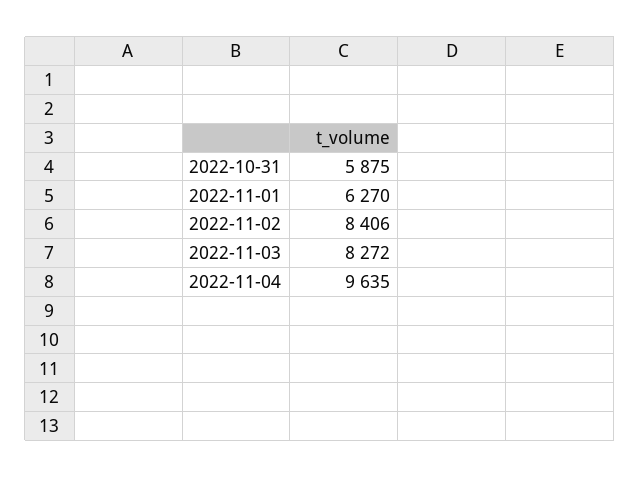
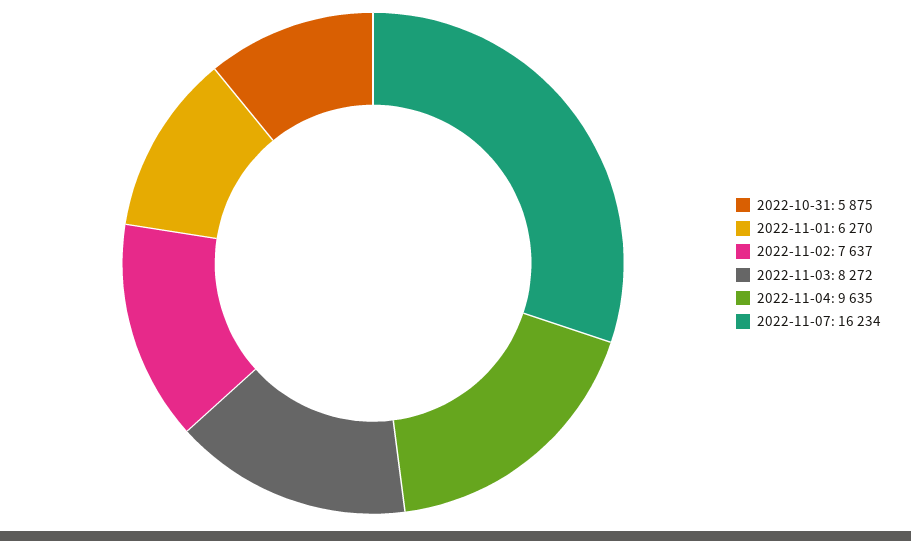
2022-11-02: 8406 -> 7637
2022-11-07: none -> 16234

